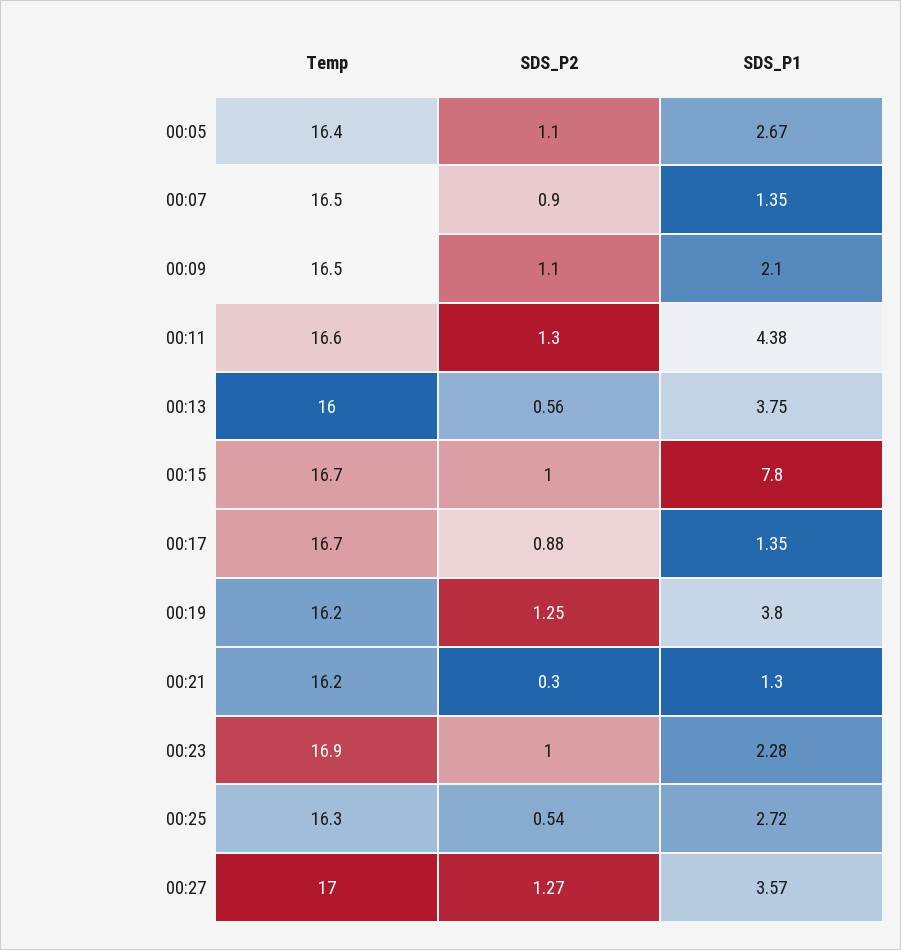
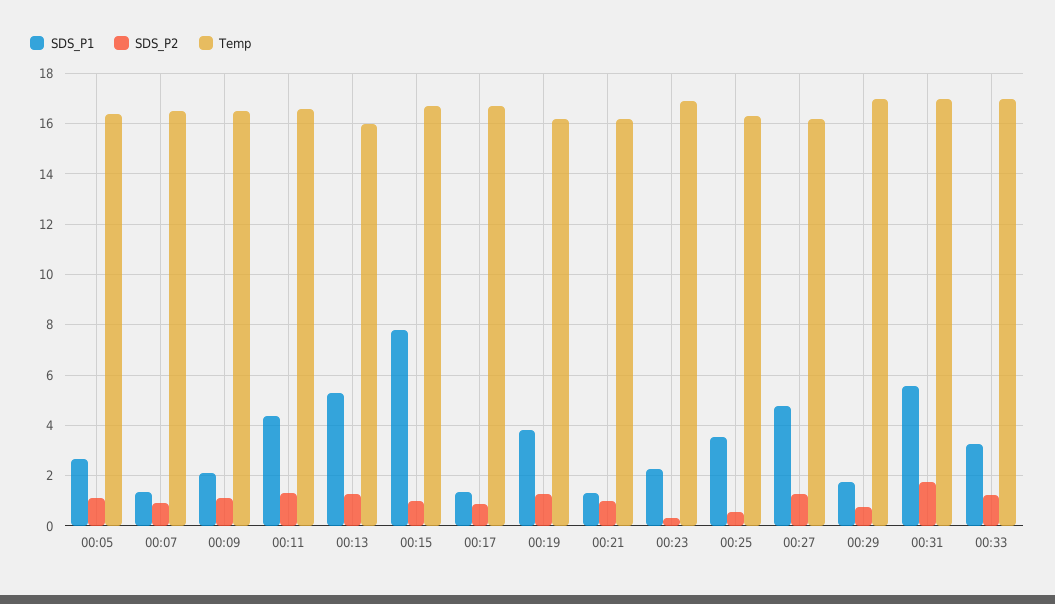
SDS_P2, 00:13: 0.56 -> 1.25
SDS_P1, 00:13: 3.75 -> 5.25
SDS_P2, 00:21: 0.3 -> 1
SDS_P2, 00:23: 1 -> 0.25
SDS_P1, 00:25: 2.72 -> 3.5
Temp, 00:27: 17 -> 16.25
SDS_P1, 00:27: 3.57 -> 4.75
SDS_P1, 00:29: none -> 1.75
SDS_P2, 00:29: none -> 0.75
Temp, 00:29: none -> 17
SDS_P1, 00:31: none -> 5.5
SDS_P2, 00:31: none -> 1.75
Temp, 00:31: none -> 17
SDS_P1, 00:33: none -> 3.25
SDS_P2, 00:33: none -> 1.25
Temp, 00:33: none -> 17

